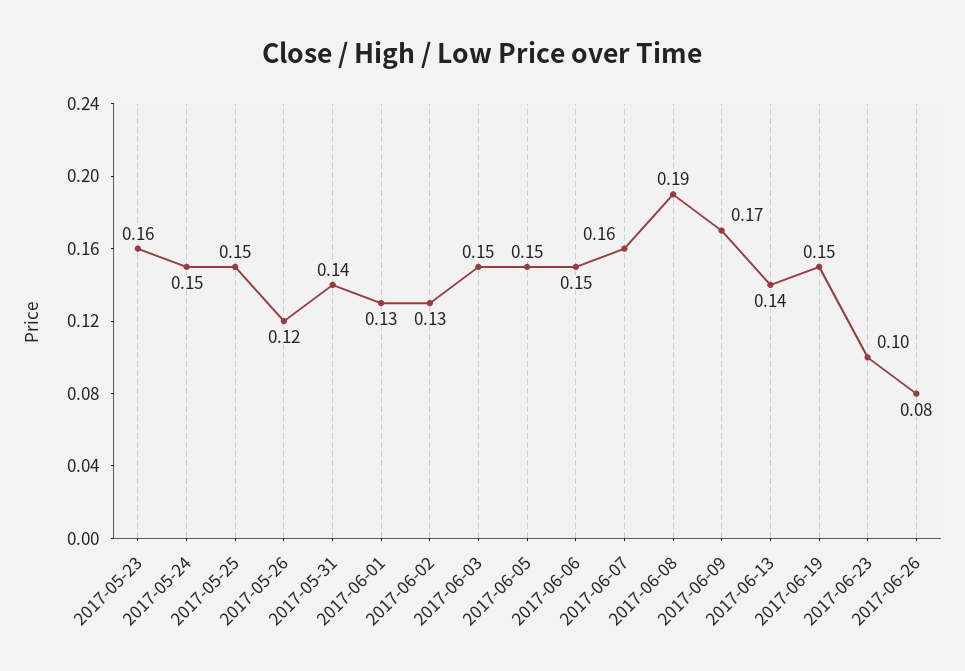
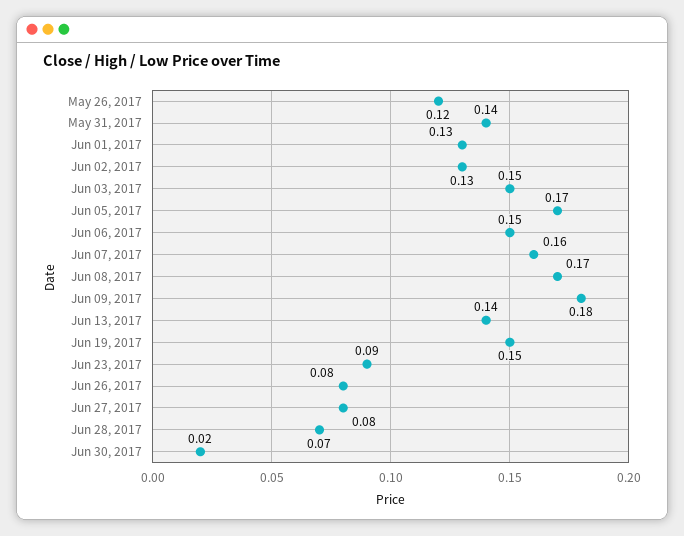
2017-05-23: 0.16 -> none
2017-05-24: 0.15 -> none
2017-05-25: 0.15 -> none
2017-06-05: 0.15 -> 0.17
2017-06-08: 0.19 -> 0.17
2017-06-09: 0.17 -> 0.18
2017-06-23: 0.1 -> 0.09
Jun 27, 2017: none -> 0.08
Jun 28, 2017: none -> 0.07
Jun 30, 2017: none -> 0.02

